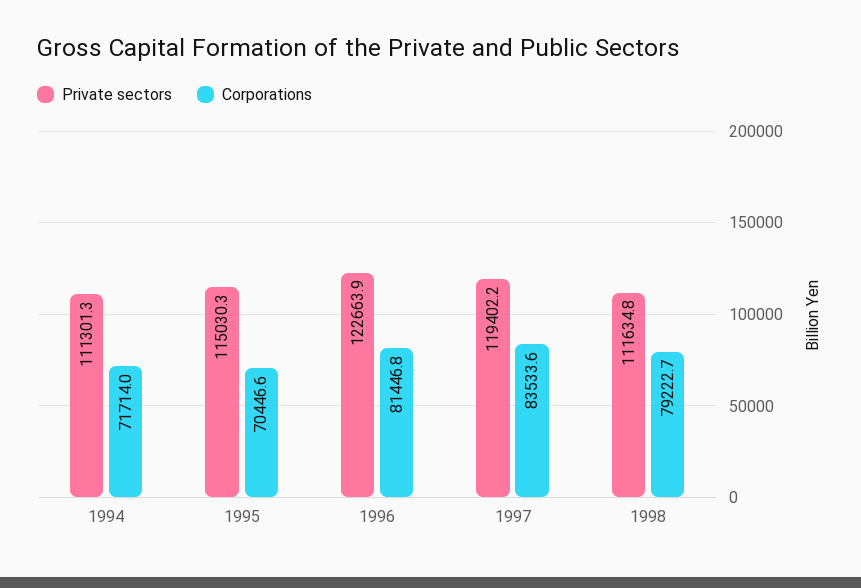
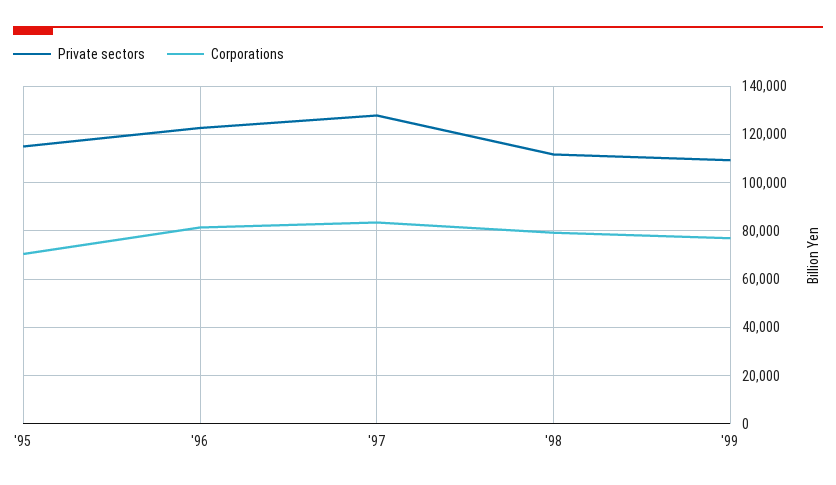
Private sectors, 1994: 111301.3 -> none
Corporations, 1994: 71714 -> none
Private sectors, 1997: 119402.2 -> 127500
Private sectors, '99: none -> 110000
Corporations, '99: none -> 77500

